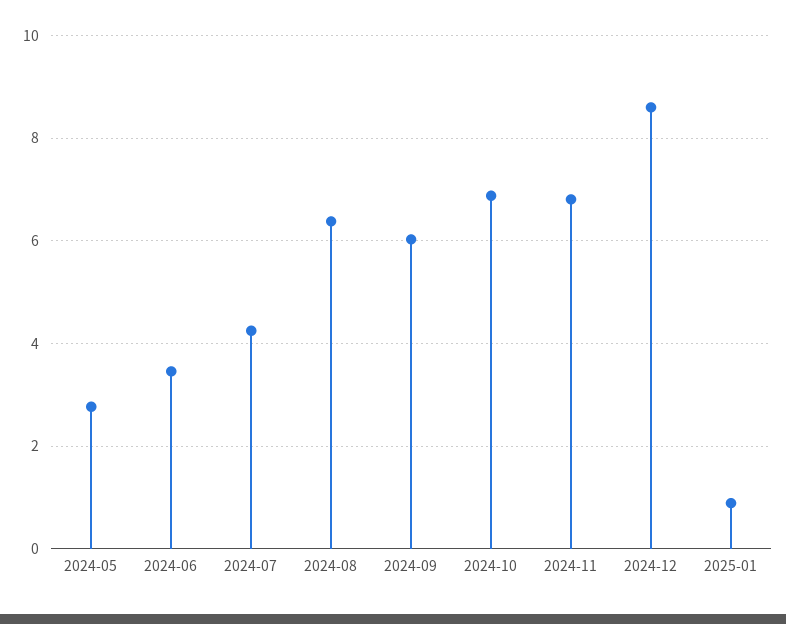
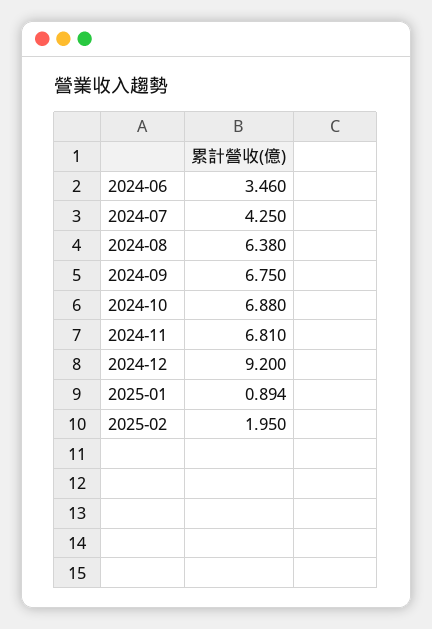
2024-05: 2.8 -> none
2024-09: 6 -> 6.75
2024-12: 8.6 -> 9.2
2025-02: none -> 1.95

